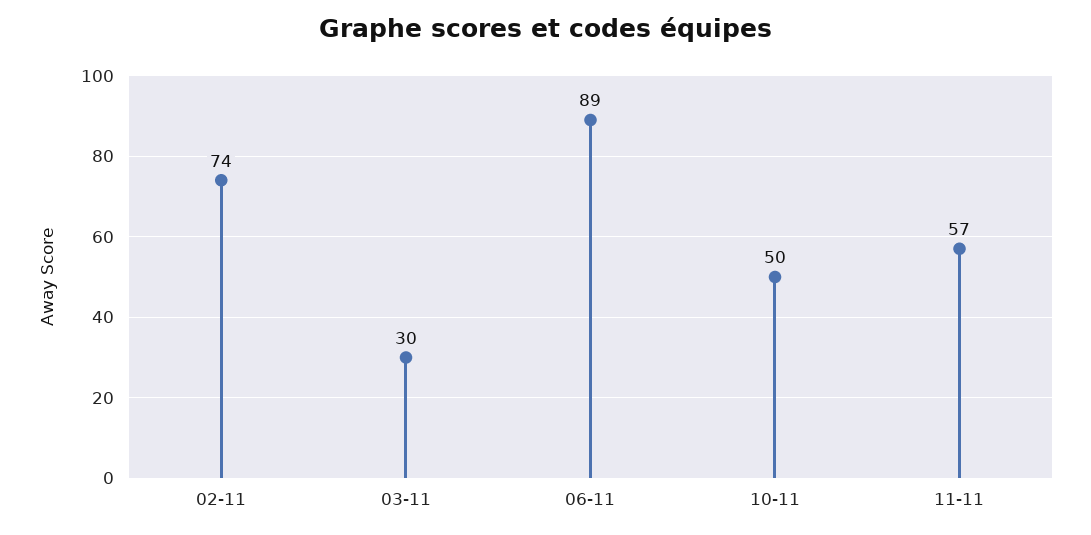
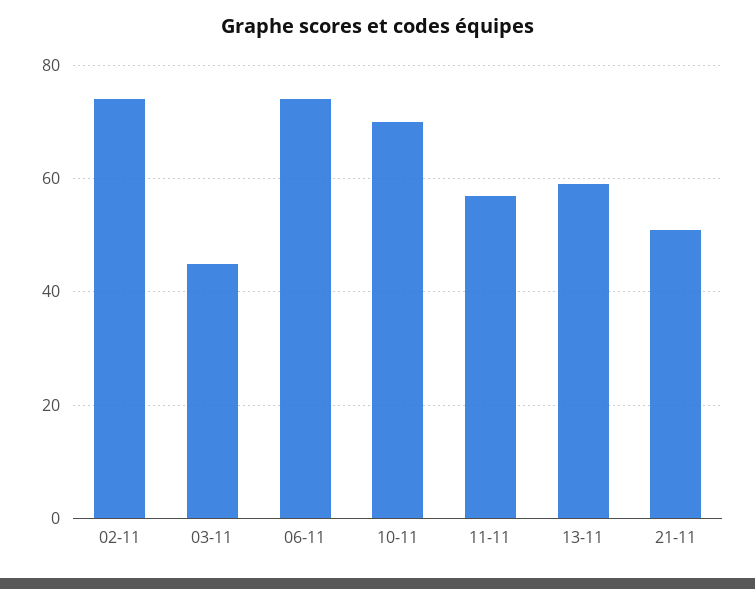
03-11: 30 -> 45
06-11: 89 -> 75
10-11: 50 -> 70
13-11: none -> 60
21-11: none -> 50

